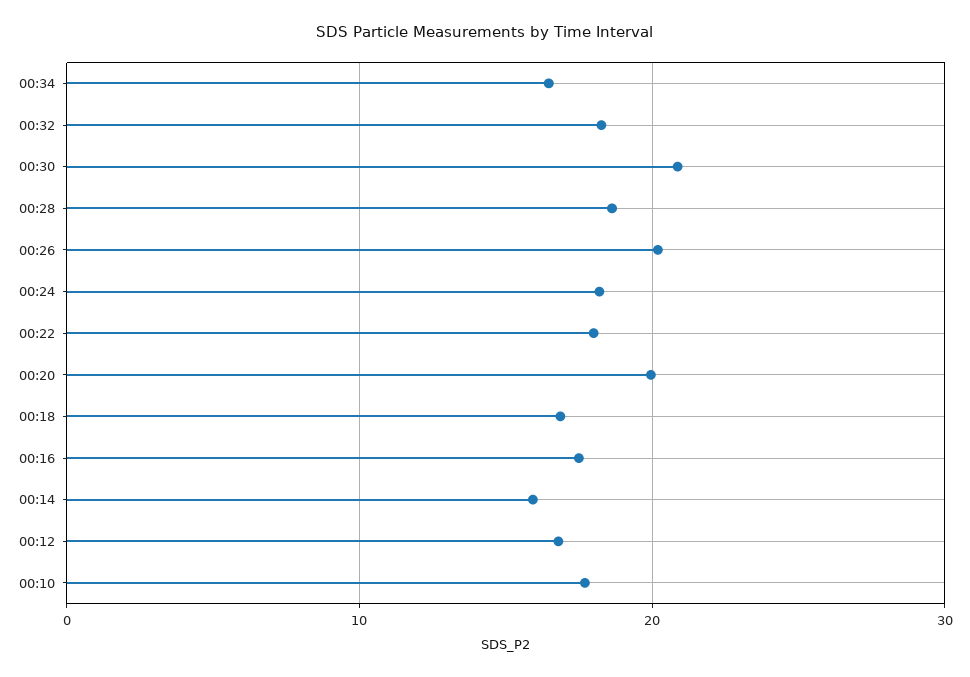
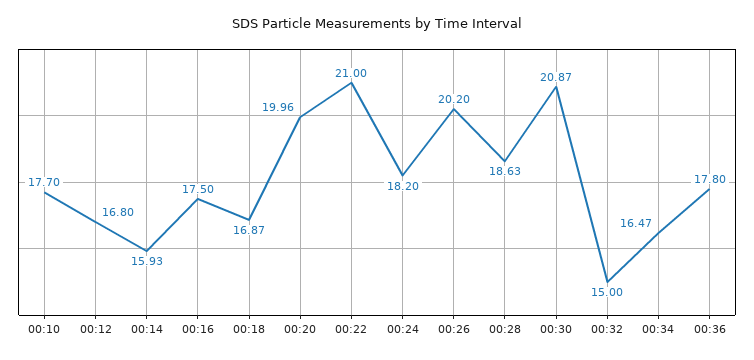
00:32: 18 -> 15
00:22: 18 -> 21
00:36: none -> 17.8

